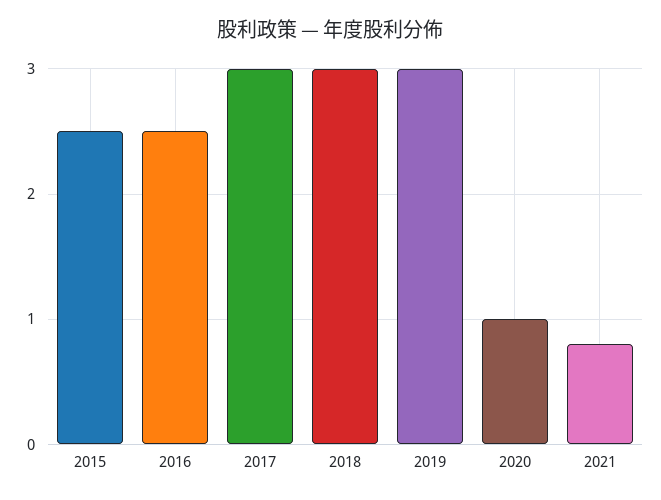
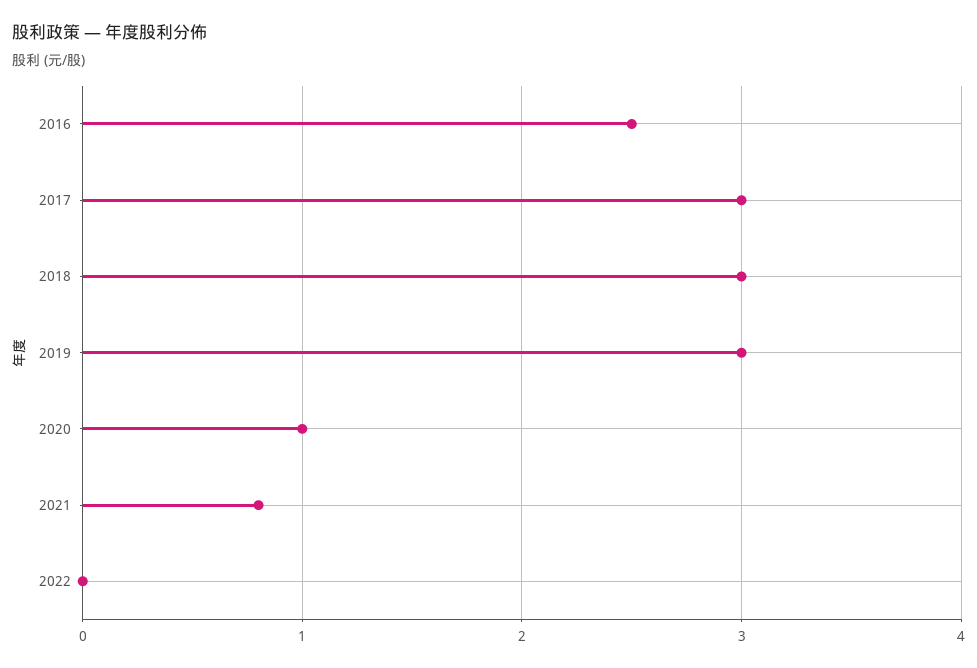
2015: 2.5 -> none
2022: none -> 0

